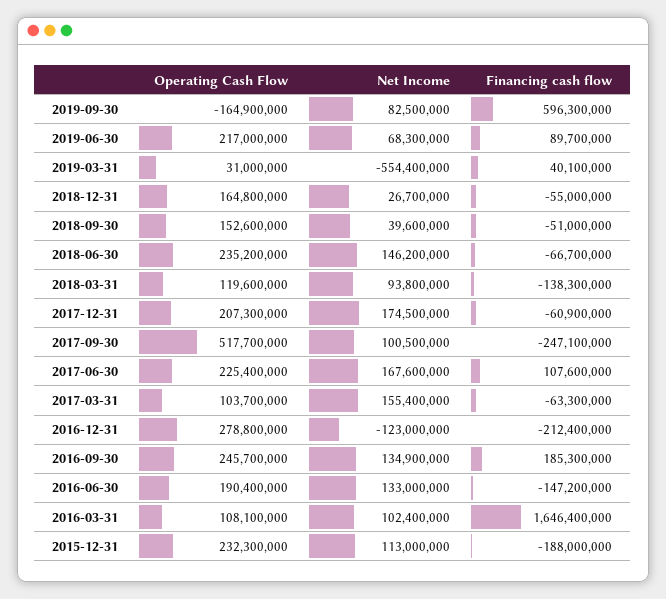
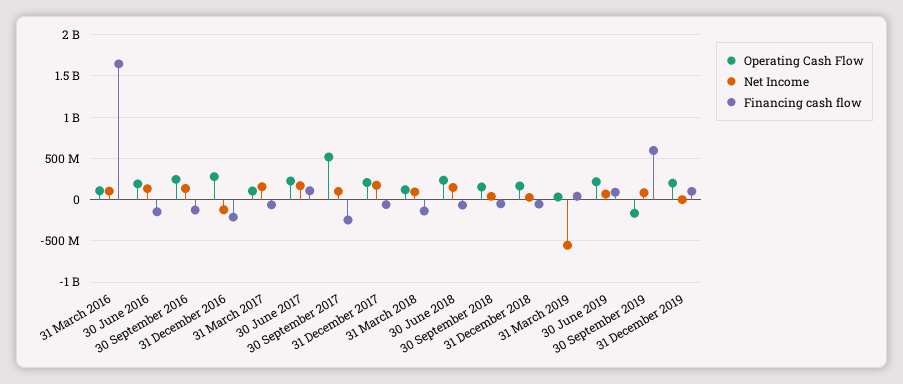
Financing cash flow, 2016-09-30: 185300000 -> -100000000
Operating Cash Flow, 2015-12-31: 232300000 -> none
Net Income, 2015-12-31: 113000000 -> none
Financing cash flow, 2015-12-31: -188000000 -> none
Operating Cash Flow, 31 December 2019: none -> 200000000
Net Income, 31 December 2019: none -> 0
Financing cash flow, 31 December 2019: none -> 100000000

